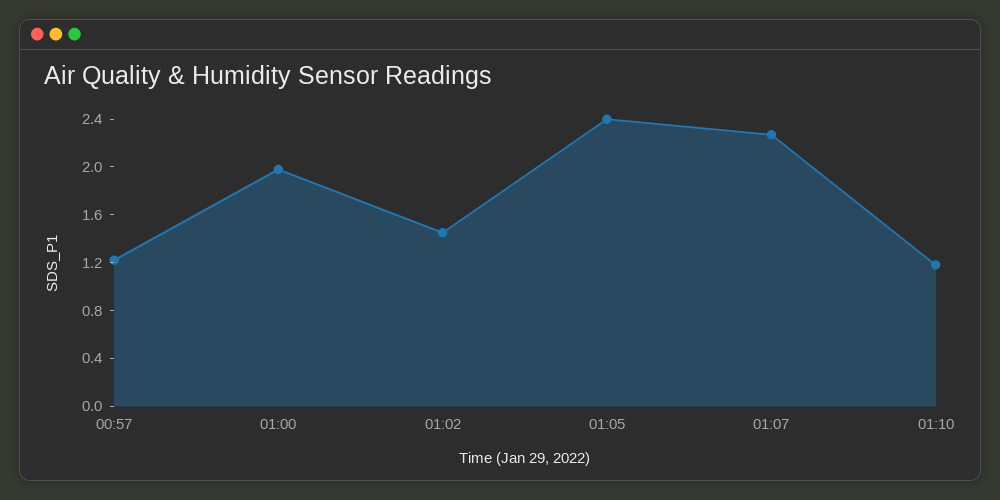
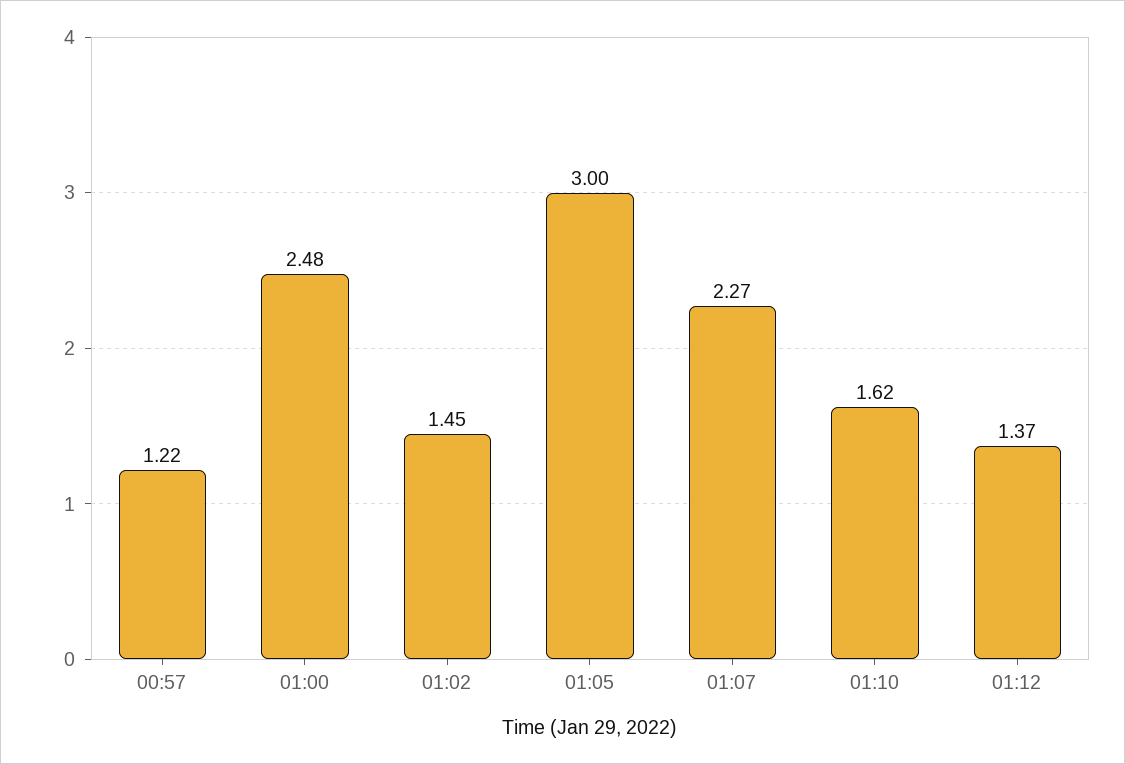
01:00: 2 -> 2.48
01:05: 2.4 -> 3
01:10: 1.2 -> 1.62
01:12: none -> 1.37

